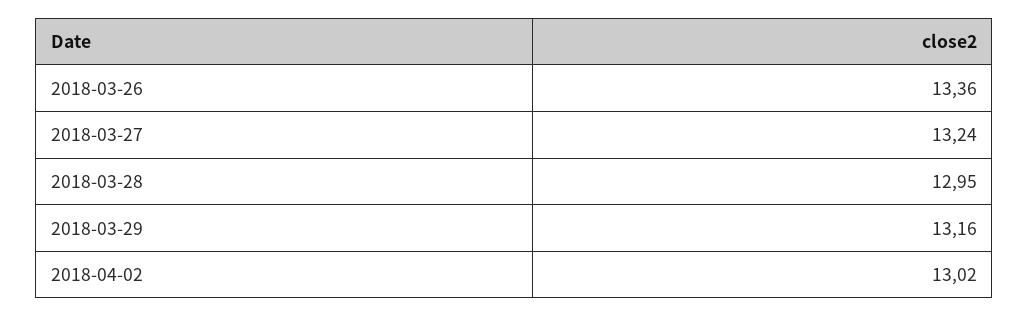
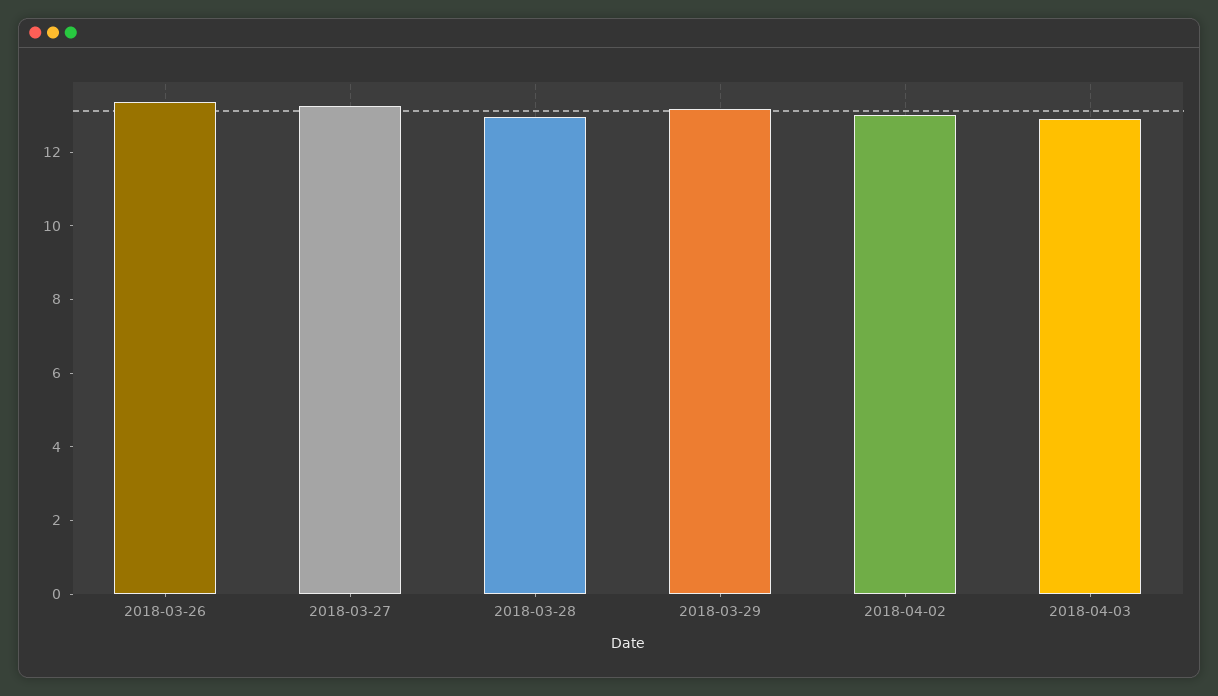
2018-04-03: none -> 13

